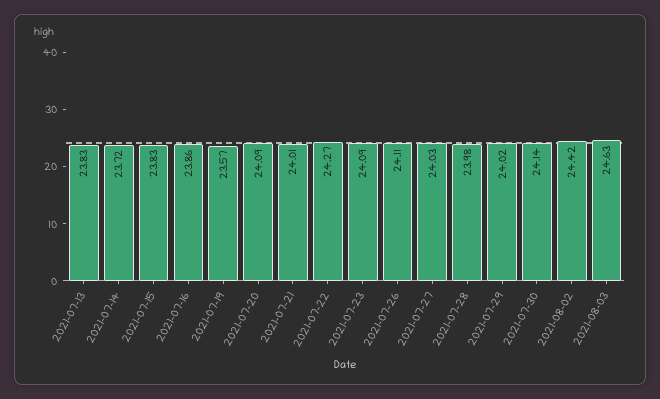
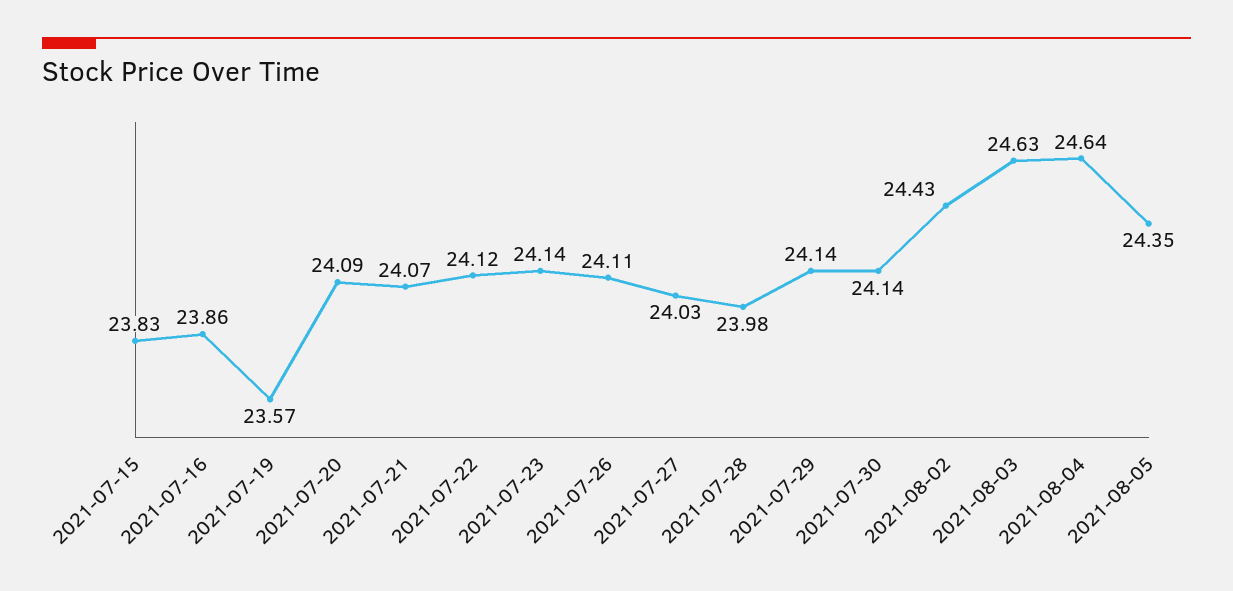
2021-07-13: 23.83 -> none
2021-07-14: 23.72 -> none
2021-07-21: 24.01 -> 24.07
2021-07-22: 24.27 -> 24.12
2021-07-23: 24.09 -> 24.14
2021-07-29: 24.02 -> 24.14
2021-08-02: 24.42 -> 24.43
2021-08-04: none -> 24.64
2021-08-05: none -> 24.35

